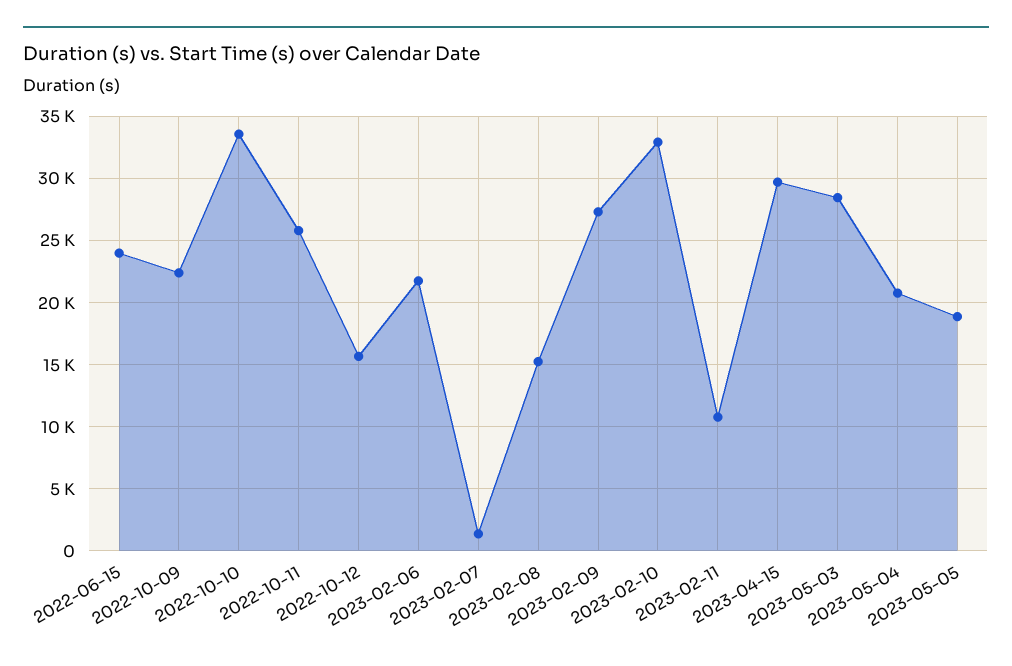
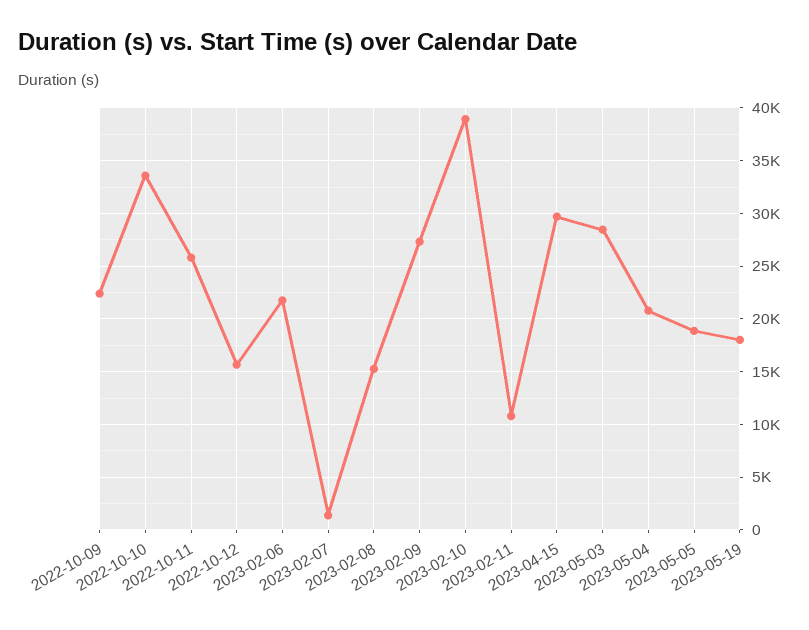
2022-06-15: 24000 -> none
2023-02-10: 33000 -> 39000
2023-05-19: none -> 18000

